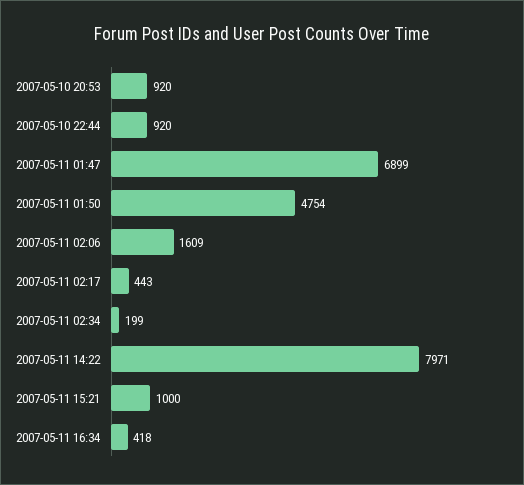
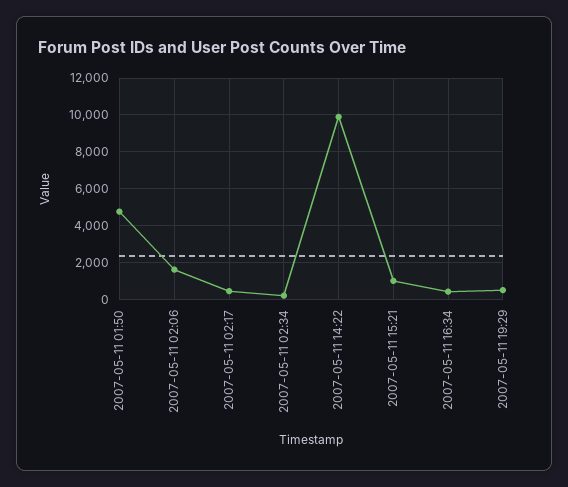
2007-05-10 20:53: 920 -> none
2007-05-10 22:44: 920 -> none
2007-05-11 01:47: 6899 -> none
2007-05-11 14:22: 7971 -> 10000
2007-05-11 19:29: none -> 500

